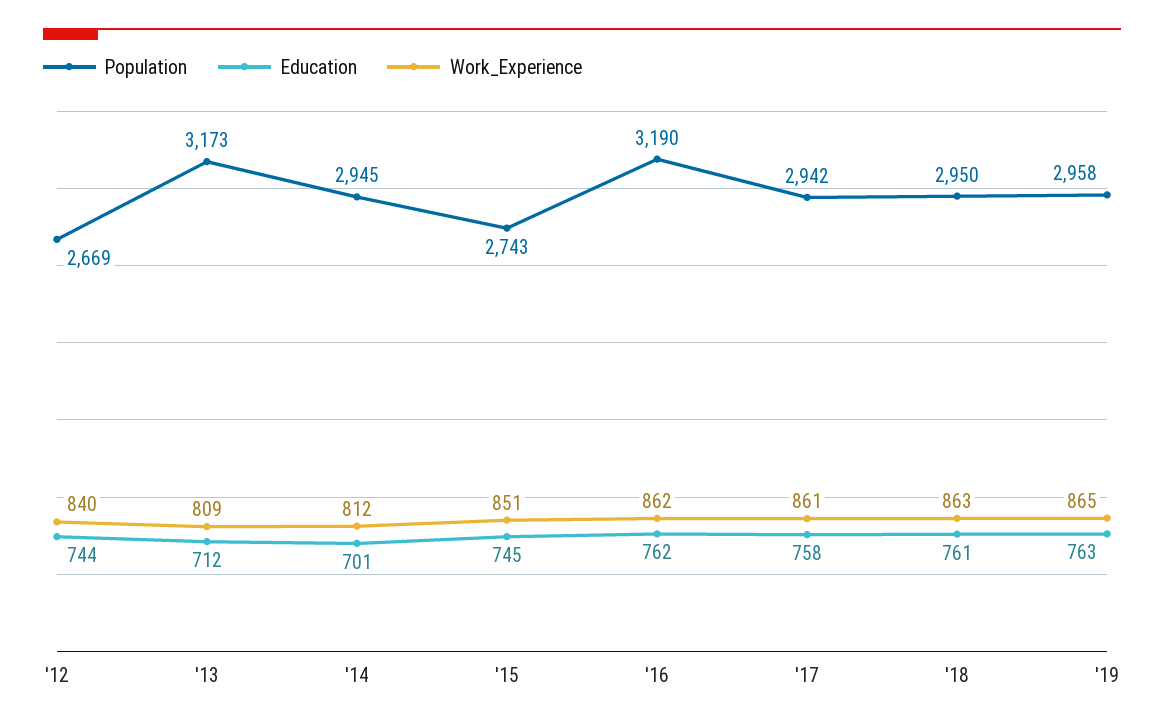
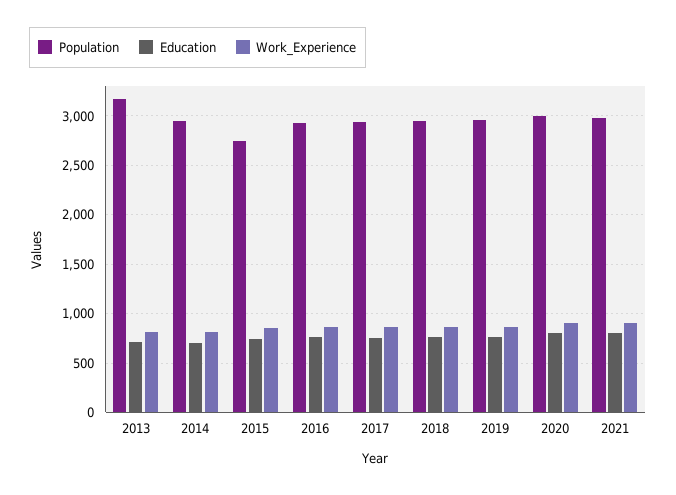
Population, '12: 2669 -> none
Education, '12: 744 -> none
Work_Experience, '12: 840 -> none
Population, '16: 3190 -> 2900
Population, 2020: none -> 3000
Education, 2020: none -> 800
Work_Experience, 2020: none -> 900
Population, 2021: none -> 3000
Education, 2021: none -> 800
Work_Experience, 2021: none -> 900

